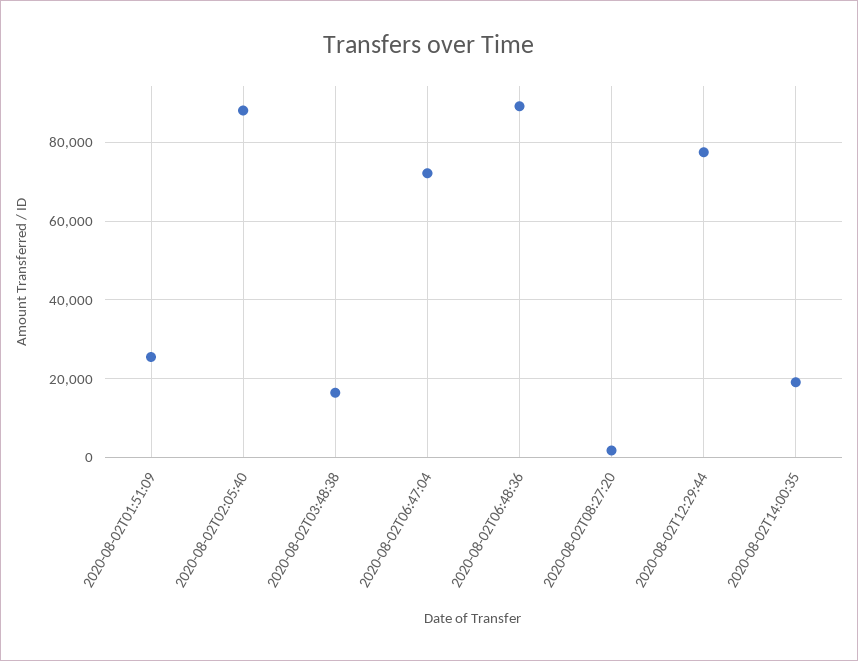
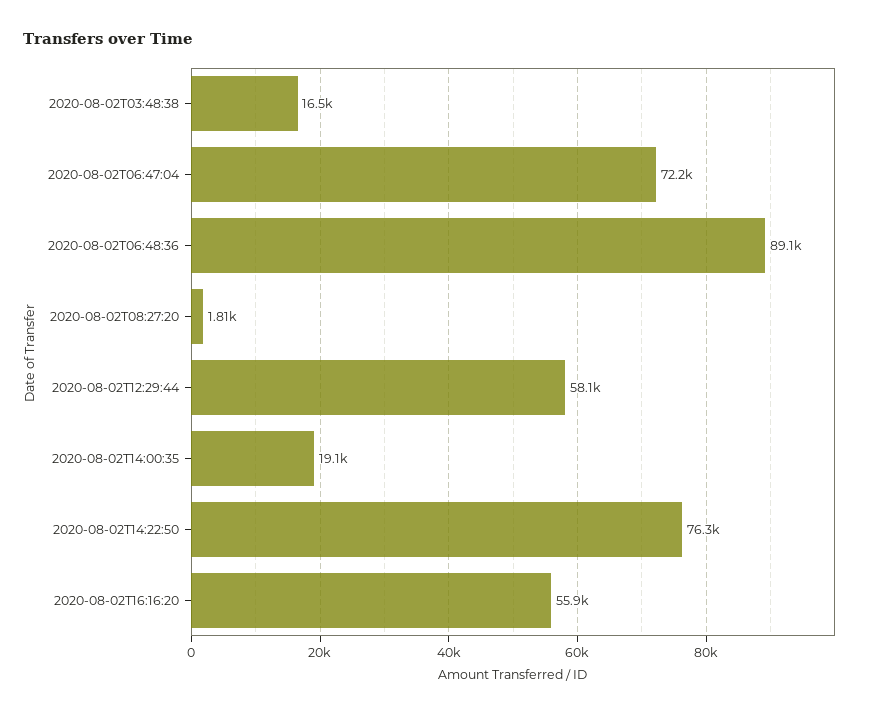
2020-08-02T01:51:09: 26000 -> none
2020-08-02T02:05:40: 88000 -> none
2020-08-02T12:29:44: 78000 -> 58100
2020-08-02T14:22:50: none -> 76300
2020-08-02T16:16:20: none -> 55900

